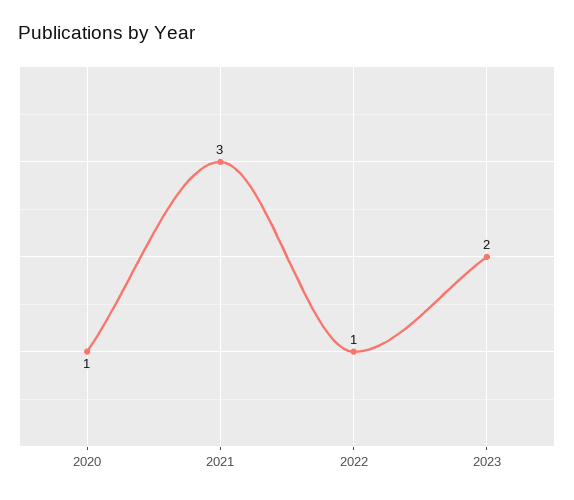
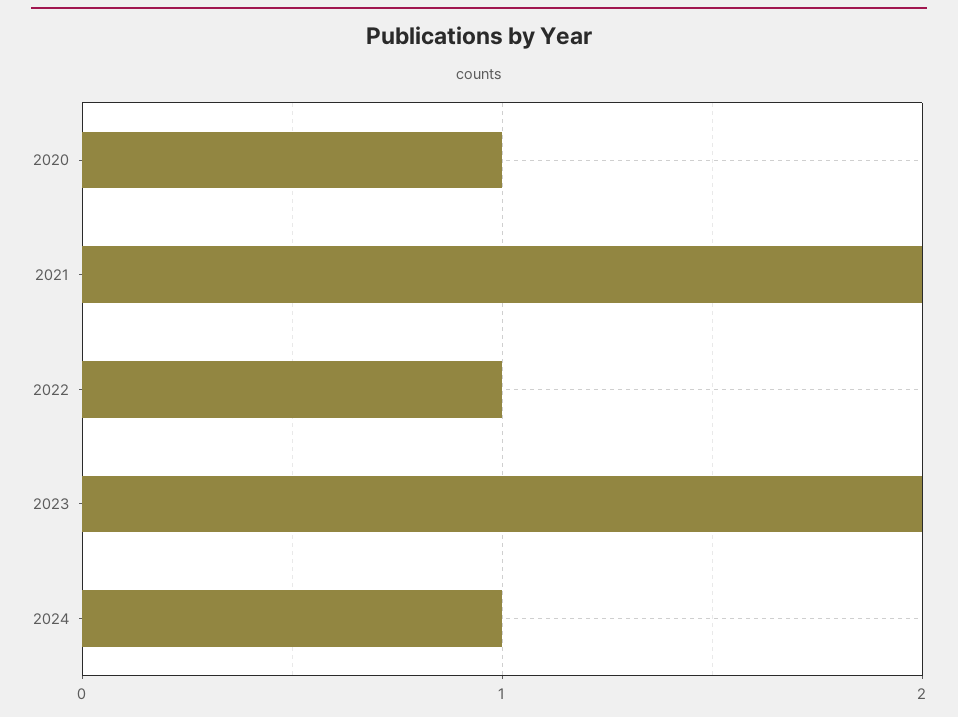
2021: 3 -> 2
2024: none -> 1

